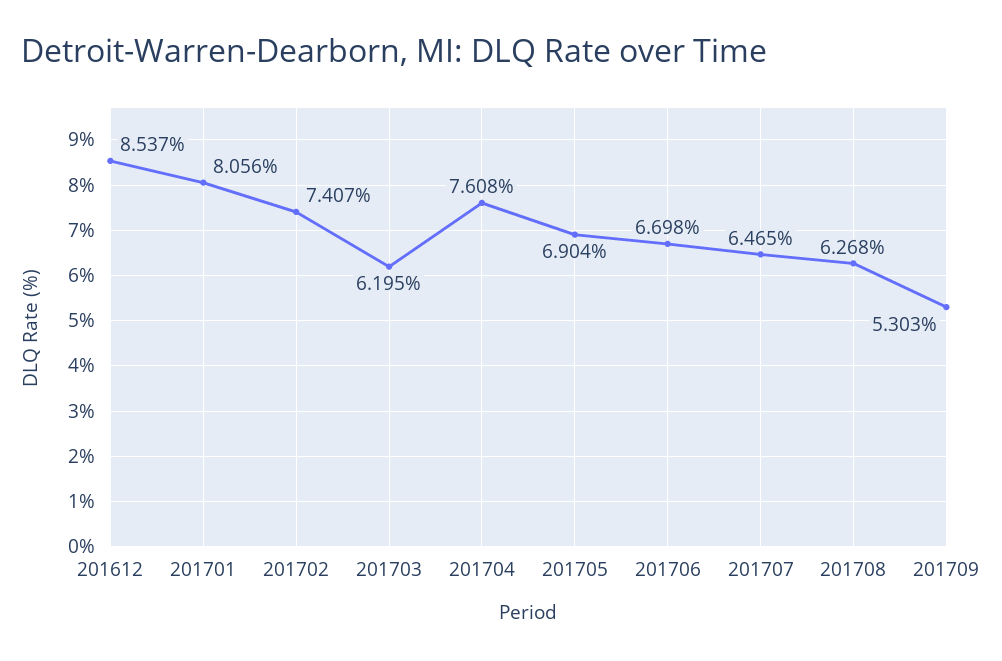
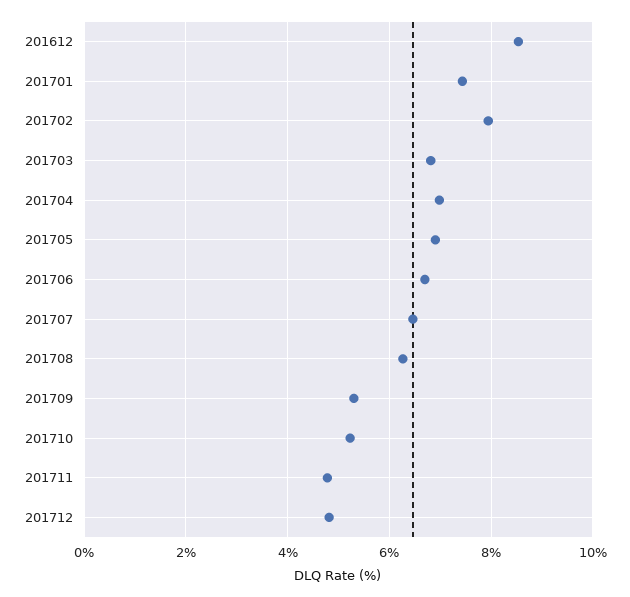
201701: 8.056 -> 7.4
201702: 7.407 -> 8
201703: 6.195 -> 6.8
201704: 7.608 -> 7
201710: none -> 5.2
201711: none -> 4.8
201712: none -> 4.8

